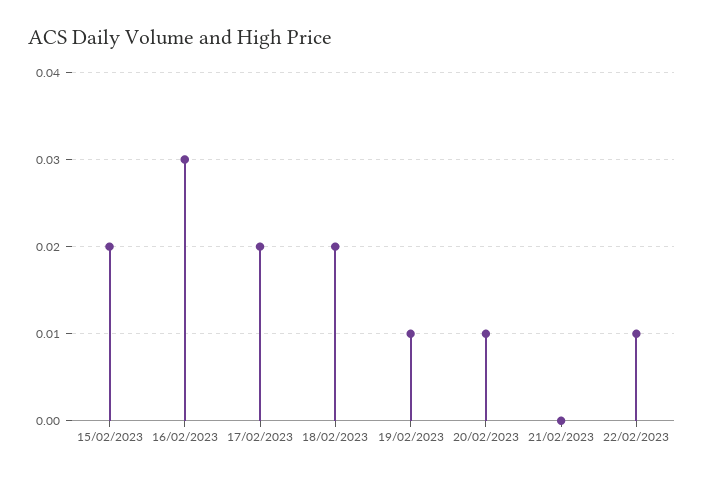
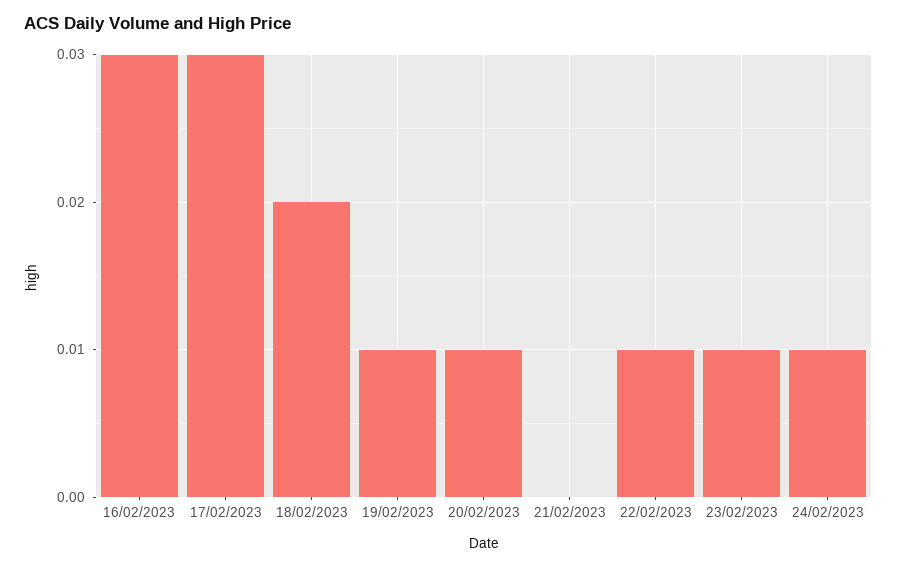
15/02/2023: 0.02 -> none
17/02/2023: 0.02 -> 0.03
23/02/2023: none -> 0.01
24/02/2023: none -> 0.01

